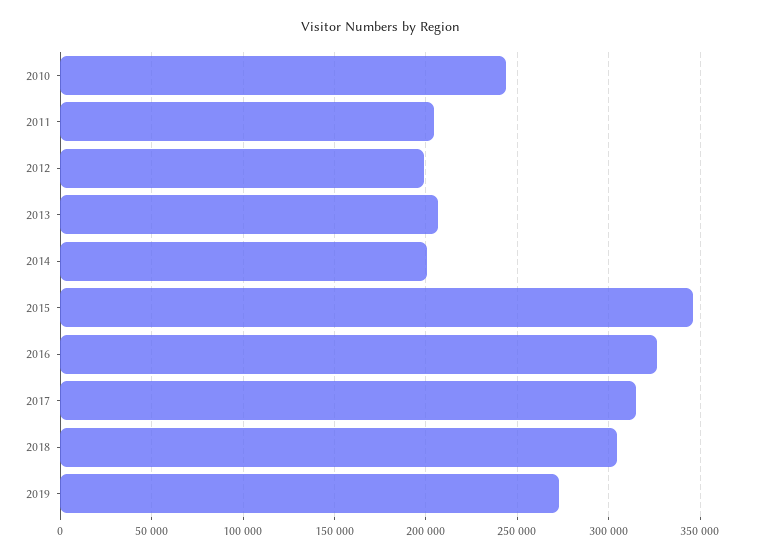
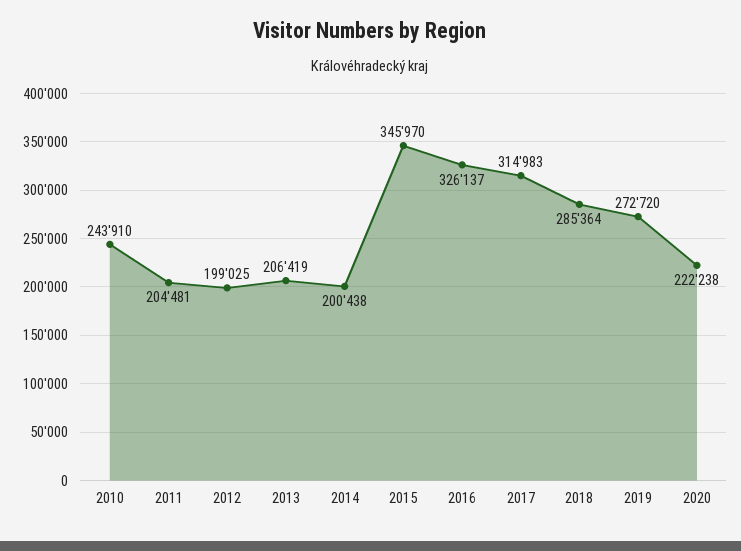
2018: 305000 -> 285364
2020: none -> 222238

